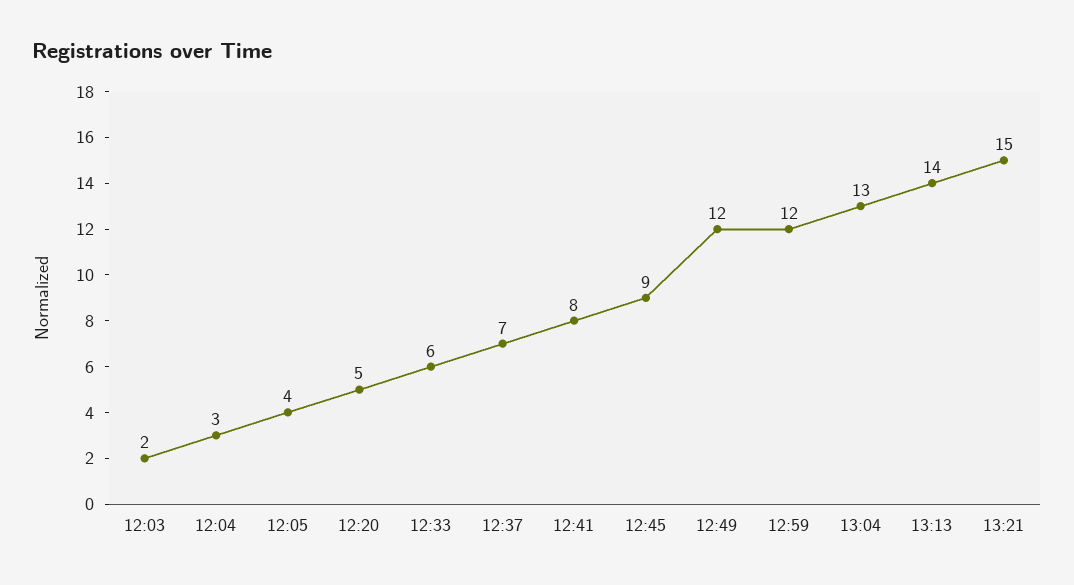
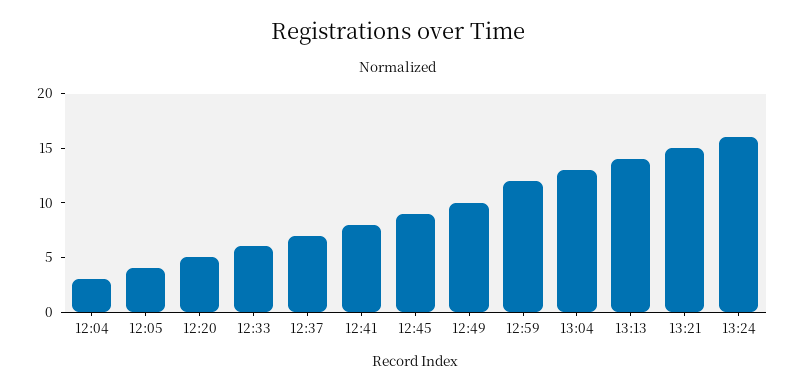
12:03: 2 -> none
12:49: 12 -> 10
13:24: none -> 16

